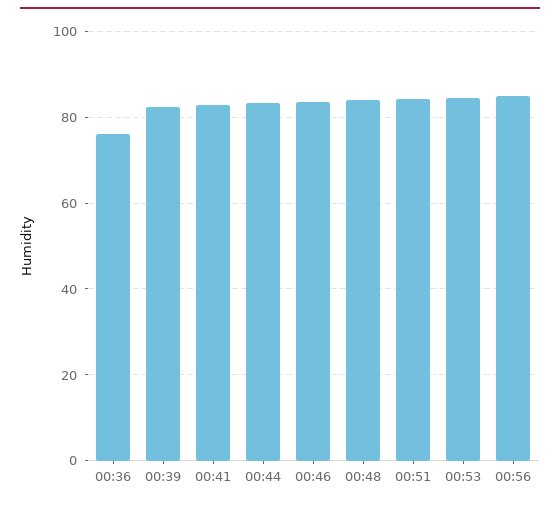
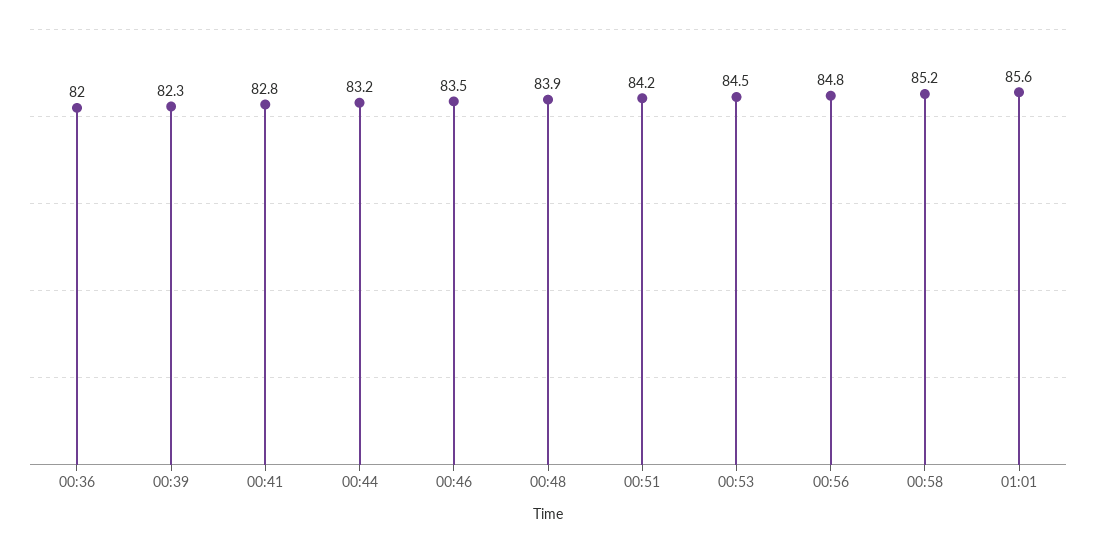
00:36: 76 -> 82
00:58: none -> 85.2
01:01: none -> 85.6

